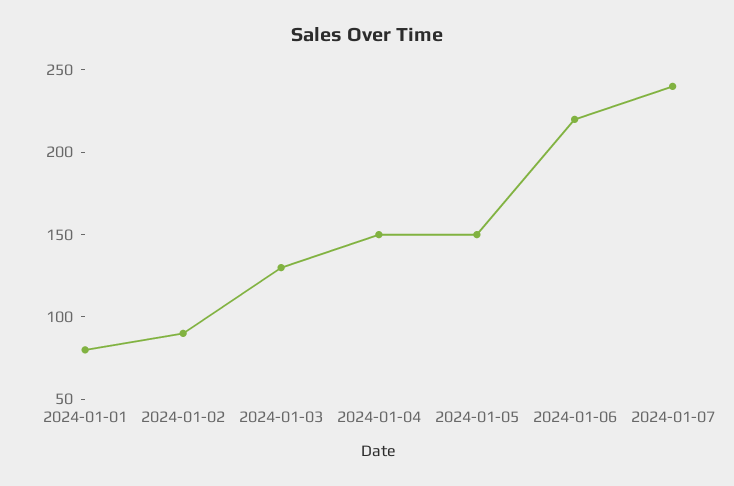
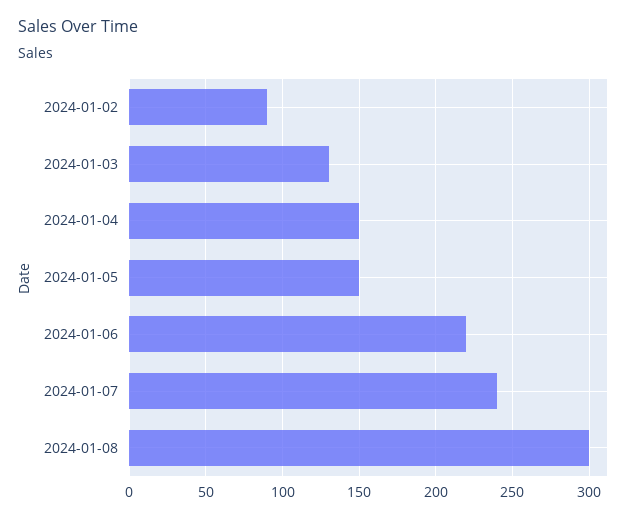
2024-01-01: 80 -> none
2024-01-08: none -> 300

